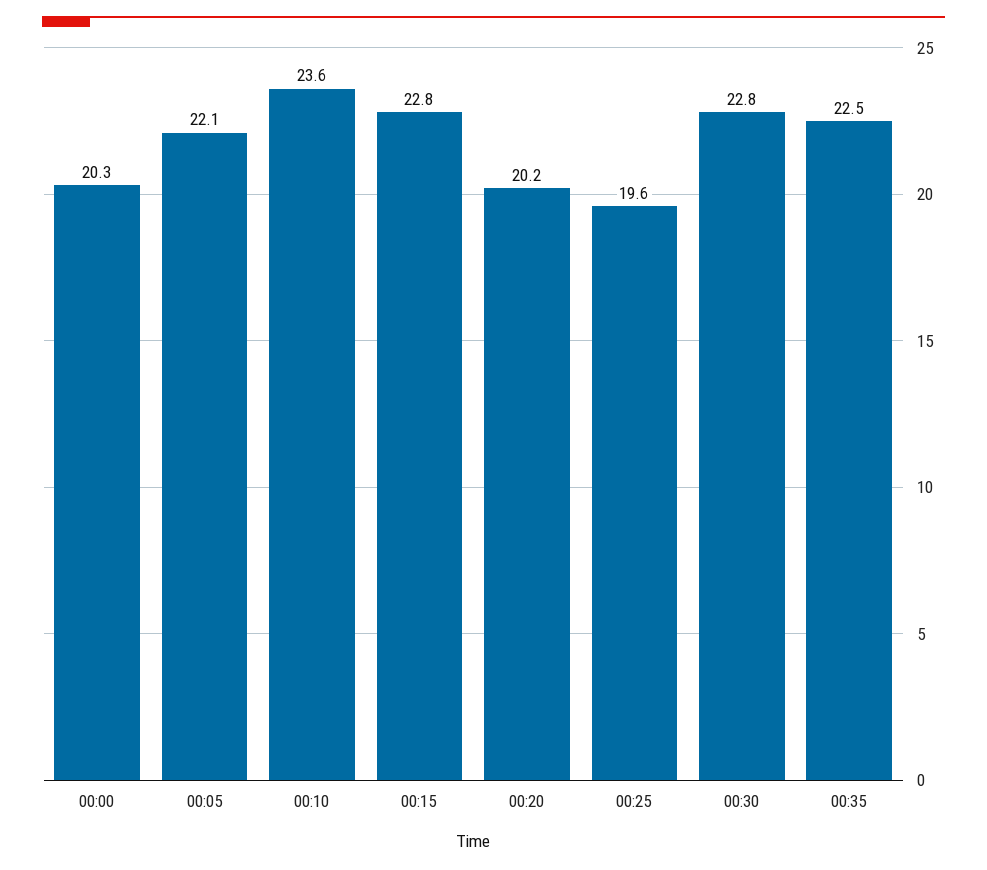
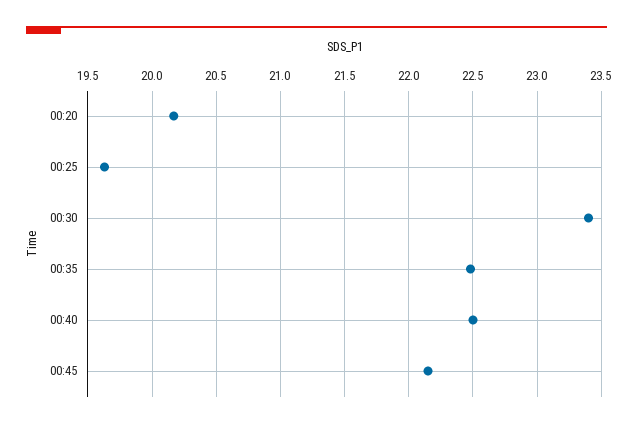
00:00: 20.3 -> none
00:05: 22.1 -> none
00:10: 23.6 -> none
00:15: 22.8 -> none
00:30: 22.8 -> 23.4
00:40: none -> 22.5
00:45: none -> 22.15

